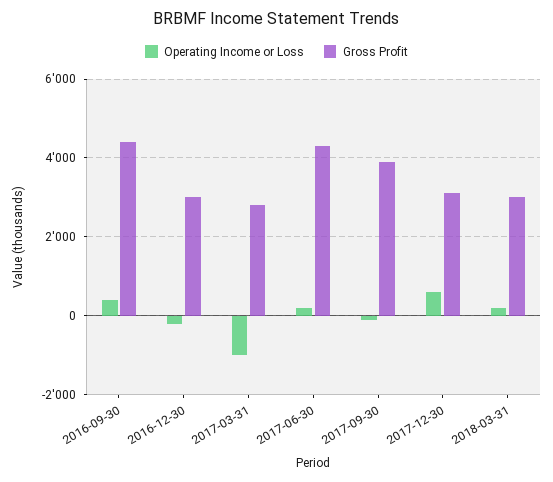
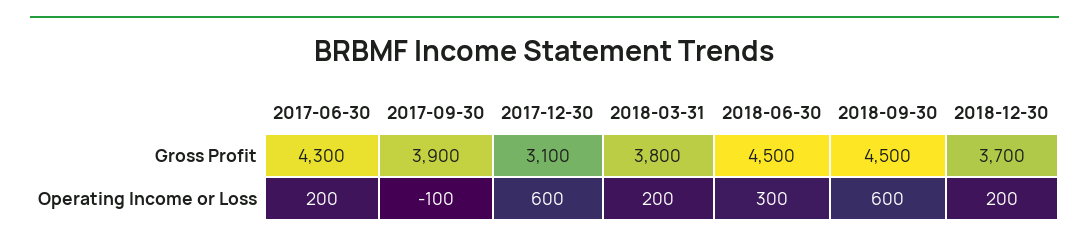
Operating Income or Loss, 2016-09-30: 400 -> none
Gross Profit, 2016-09-30: 4400 -> none
Operating Income or Loss, 2016-12-30: -200 -> none
Gross Profit, 2016-12-30: 3000 -> none
Operating Income or Loss, 2017-03-31: -1000 -> none
Gross Profit, 2017-03-31: 2800 -> none
Gross Profit, 2018-03-31: 3000 -> 3800
Gross Profit, 2018-06-30: none -> 4500
Gross Profit, 2018-09-30: none -> 4500
Gross Profit, 2018-12-30: none -> 3700
Operating Income or Loss, 2018-06-30: none -> 300
Operating Income or Loss, 2018-09-30: none -> 600
Operating Income or Loss, 2018-12-30: none -> 200

